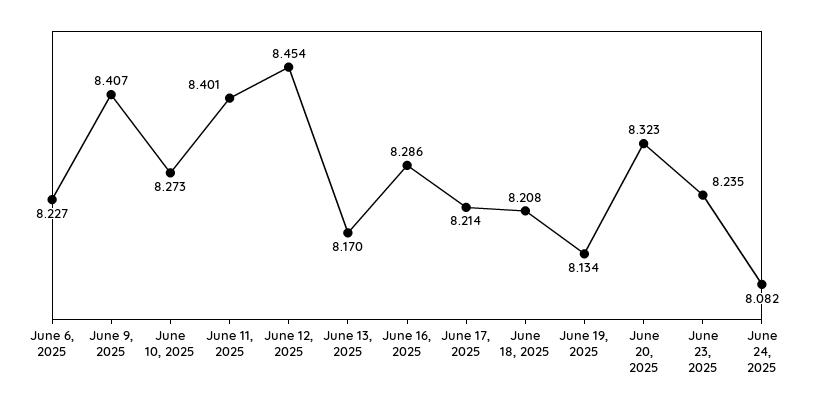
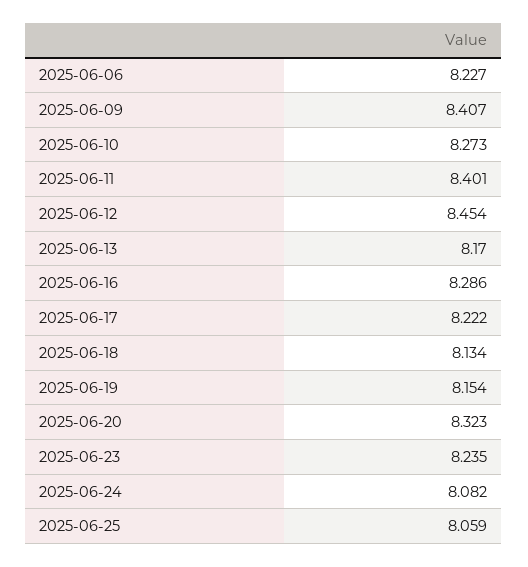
June 17, 2025: 8.214 -> 8.222
June 18, 2025: 8.208 -> 8.134
June 19, 2025: 8.134 -> 8.154
2025-06-25: none -> 8.059

